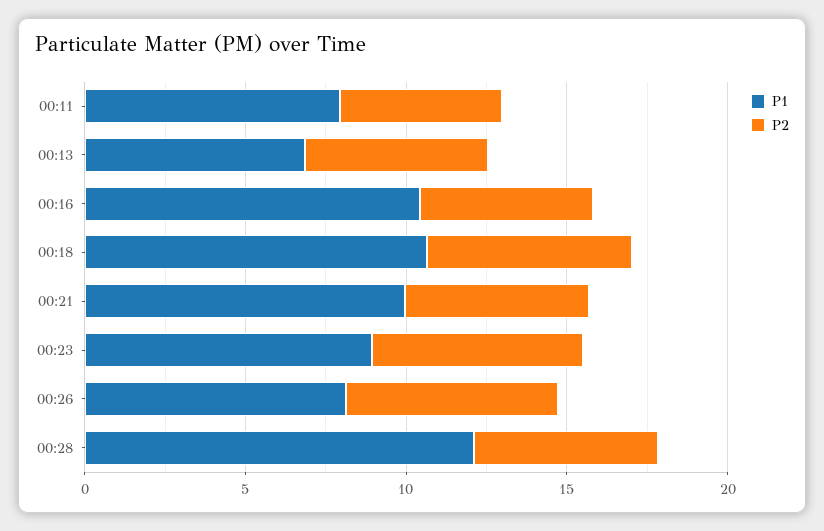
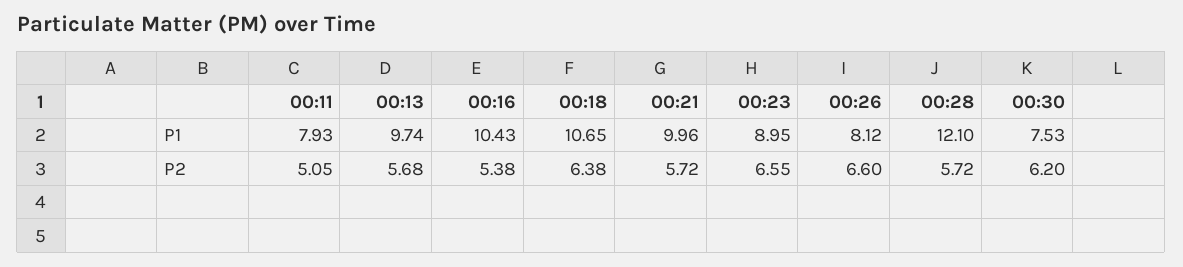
P1, 00:13: 7 -> 9.74
P1, 00:30: none -> 7.53
P2, 00:30: none -> 6.2

